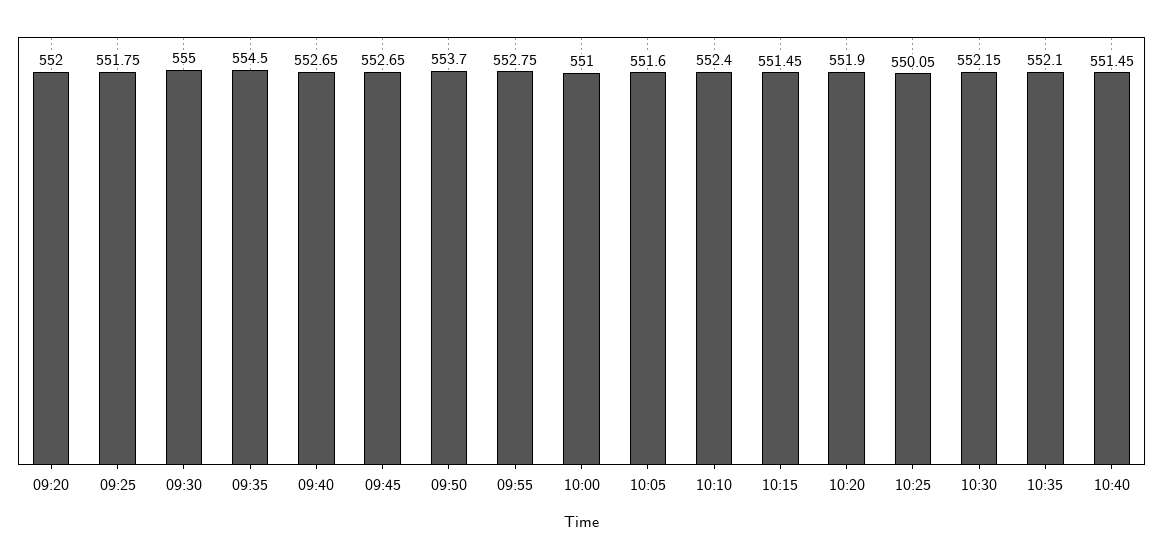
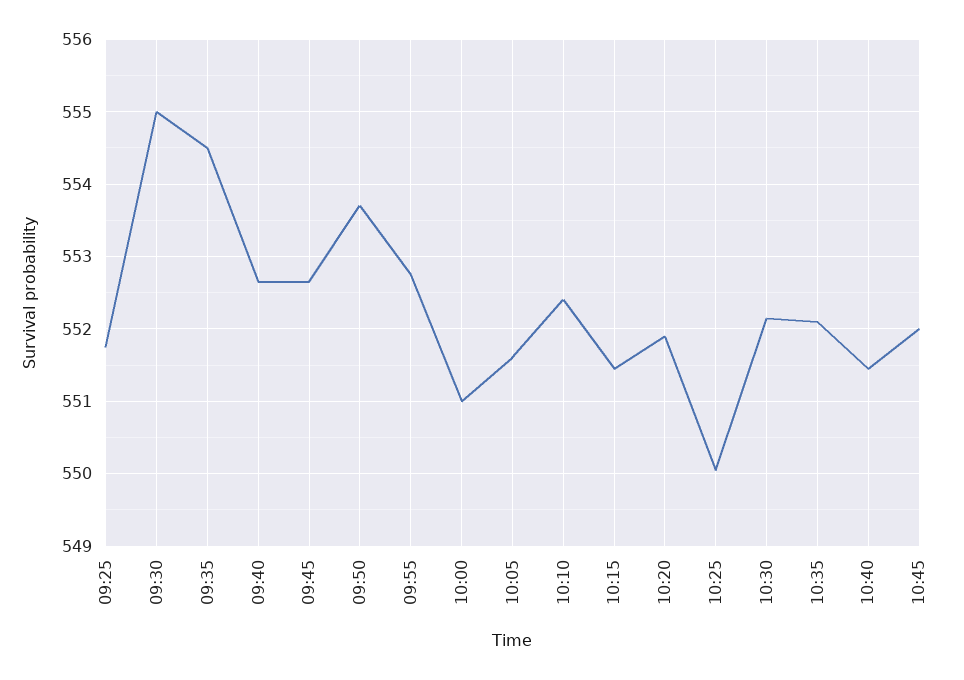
09:20: 552 -> none
10:45: none -> 552

